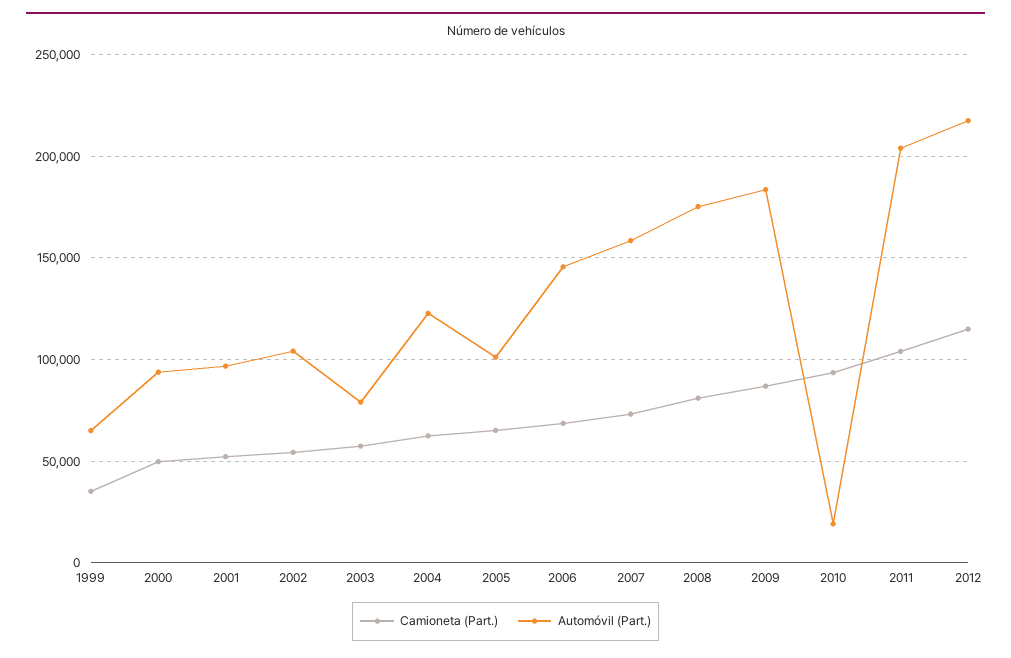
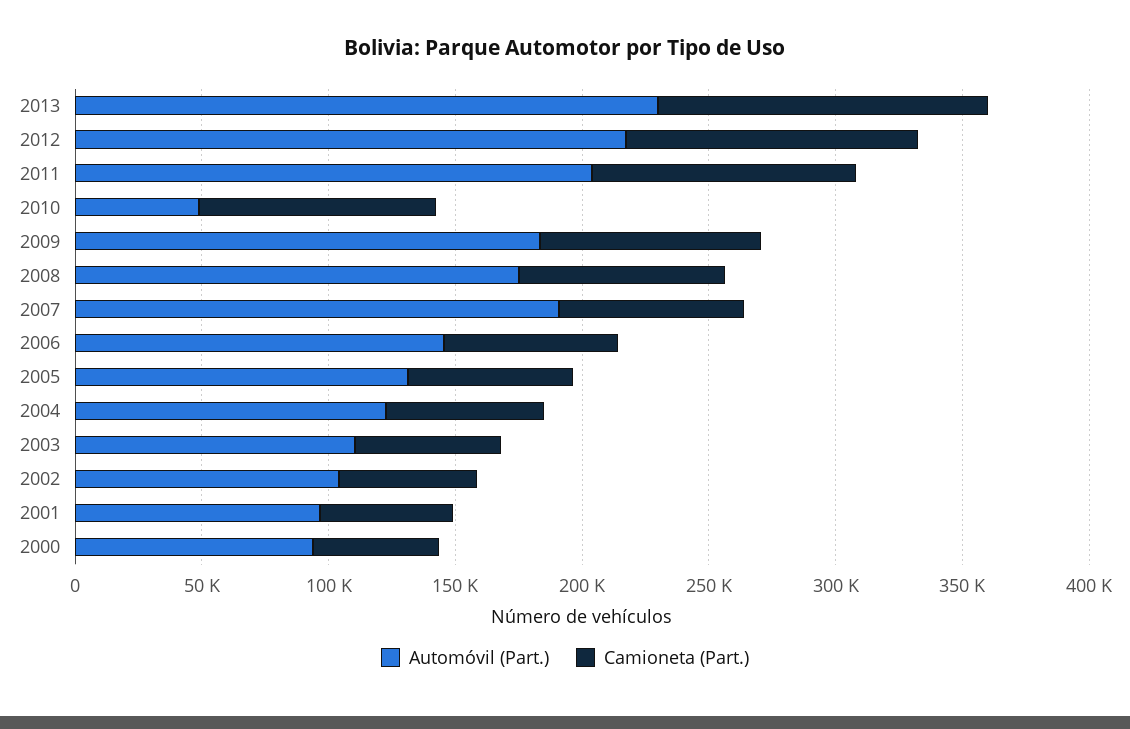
Camioneta (Part.), 1999: 35000 -> none
Automóvil (Part.), 1999: 65000 -> none
Automóvil (Part.), 2003: 80000 -> 110000
Automóvil (Part.), 2005: 100000 -> 130000
Automóvil (Part.), 2007: 160000 -> 190000
Automóvil (Part.), 2010: 20000 -> 50000
Automóvil (Part.), 2013: none -> 230000
Camioneta (Part.), 2013: none -> 130000

